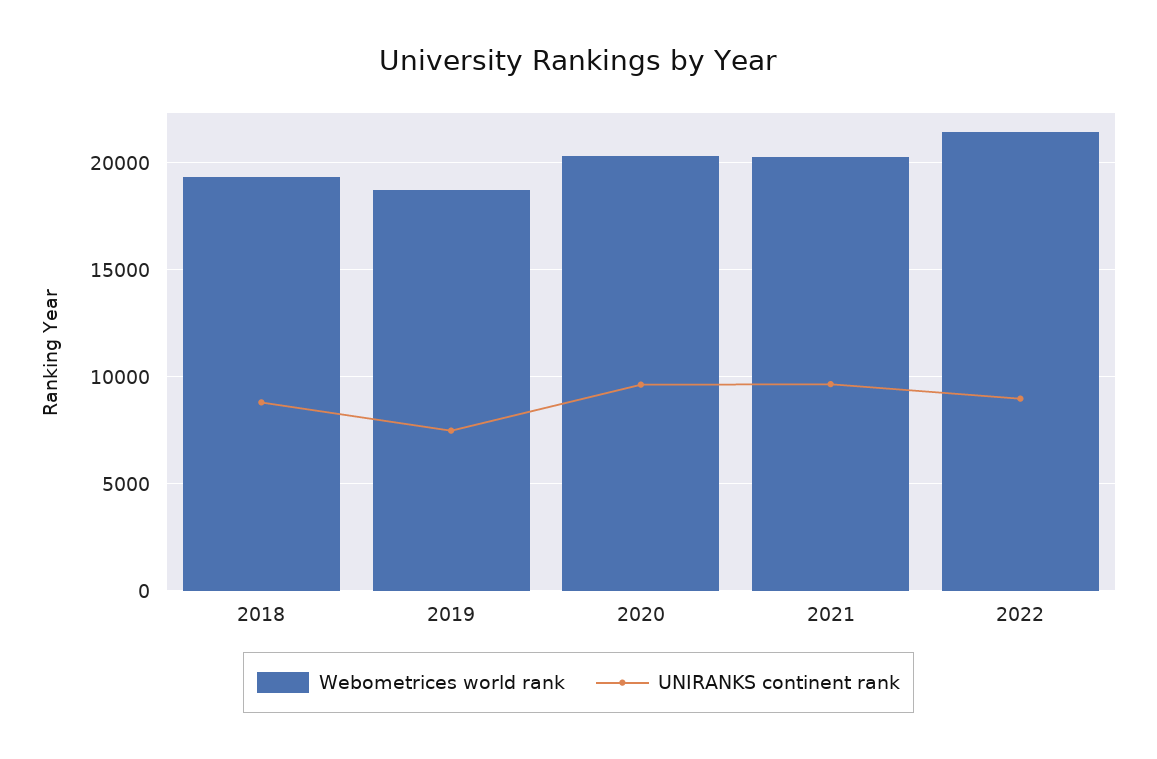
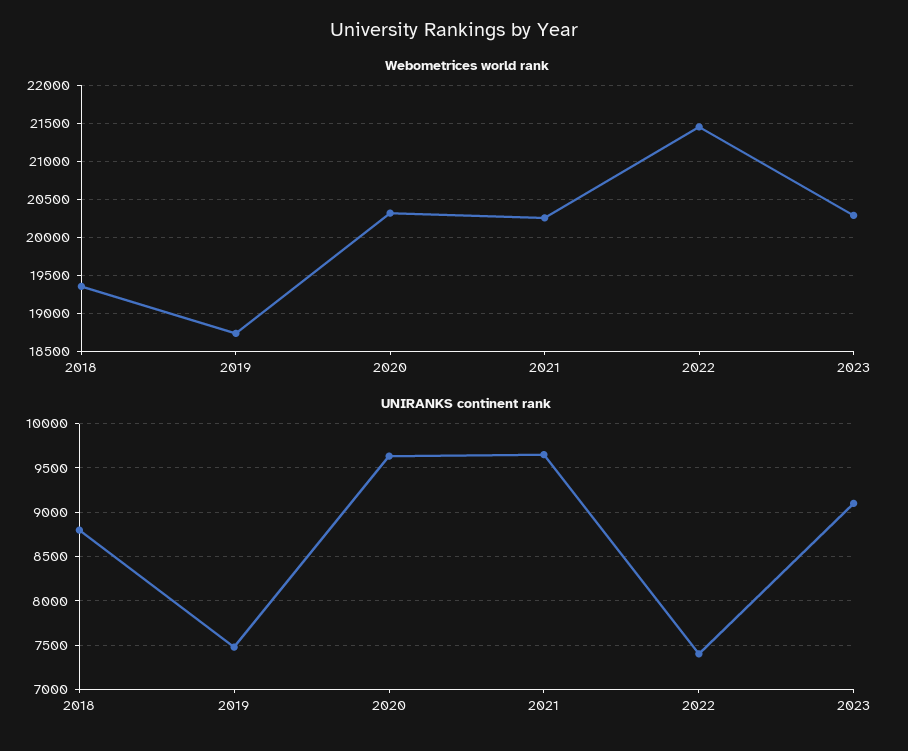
UNIRANKS continent rank, 2022: 9000 -> 7400
Webometrices world rank, 2023: none -> 20300
UNIRANKS continent rank, 2023: none -> 9100

